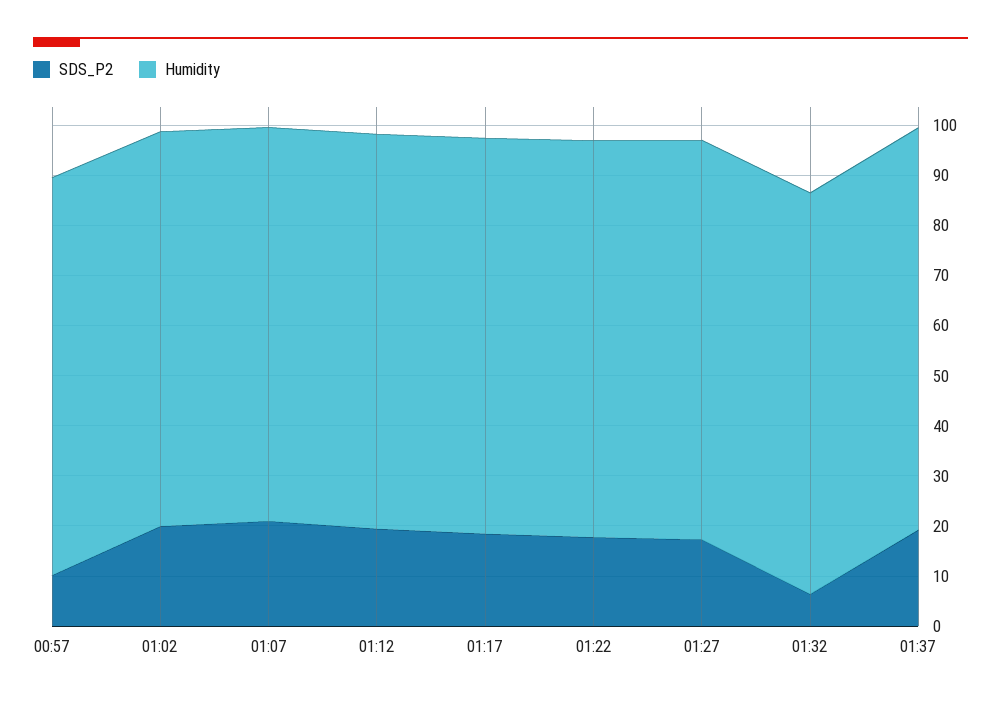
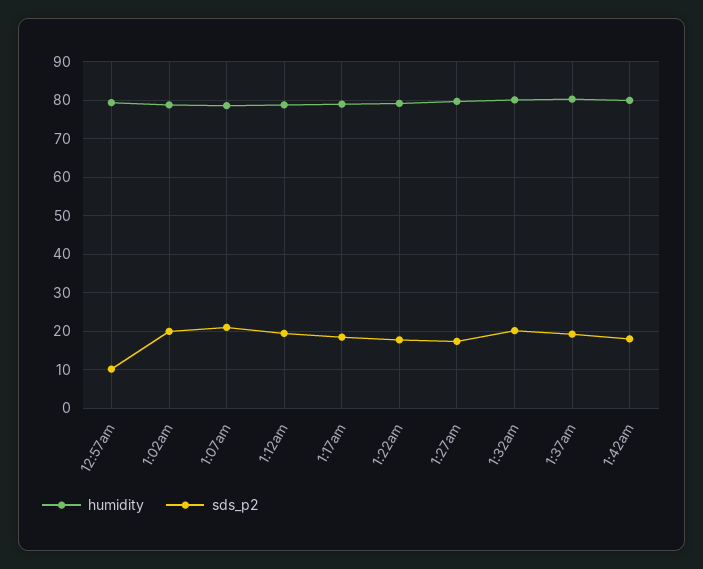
SDS_P2, 01:32: 6 -> 20
Humidity, 1:42am: none -> 80
SDS_P2, 1:42am: none -> 18

